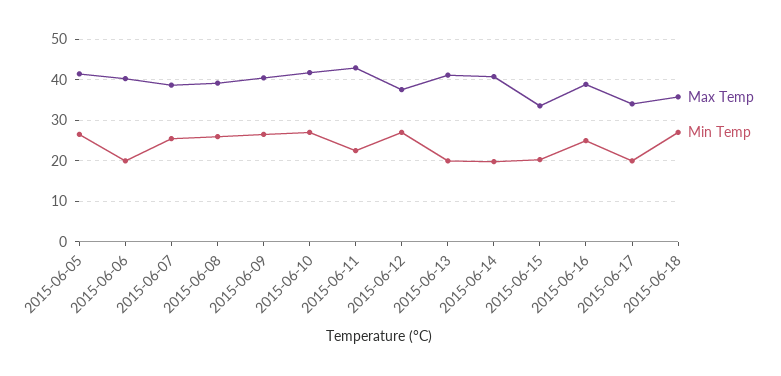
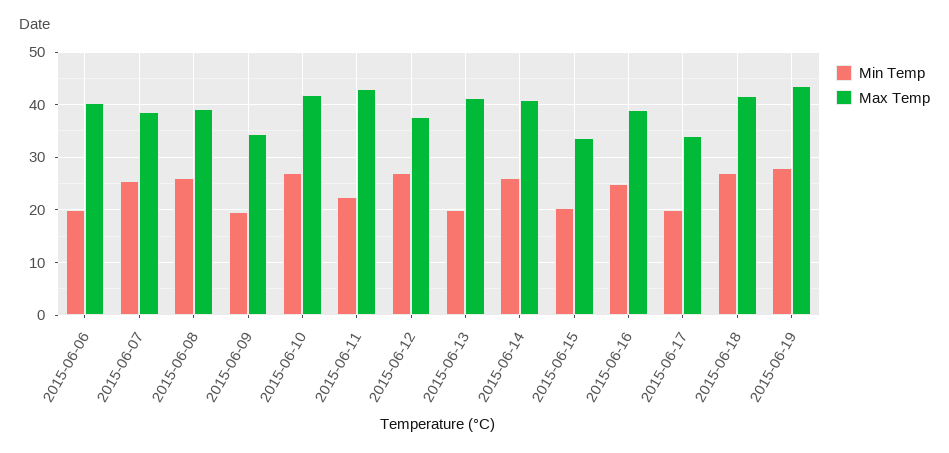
Max Temp, 2015-06-05: 42 -> none
Min Temp, 2015-06-05: 26 -> none
Max Temp, 2015-06-09: 40 -> 34
Min Temp, 2015-06-09: 26 -> 20
Min Temp, 2015-06-14: 20 -> 26
Max Temp, 2015-06-18: 36 -> 42
Min Temp, 2015-06-19: none -> 28
Max Temp, 2015-06-19: none -> 44

